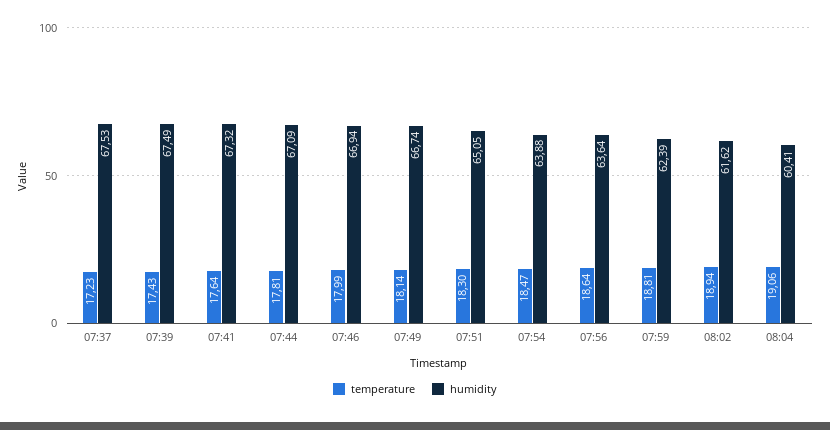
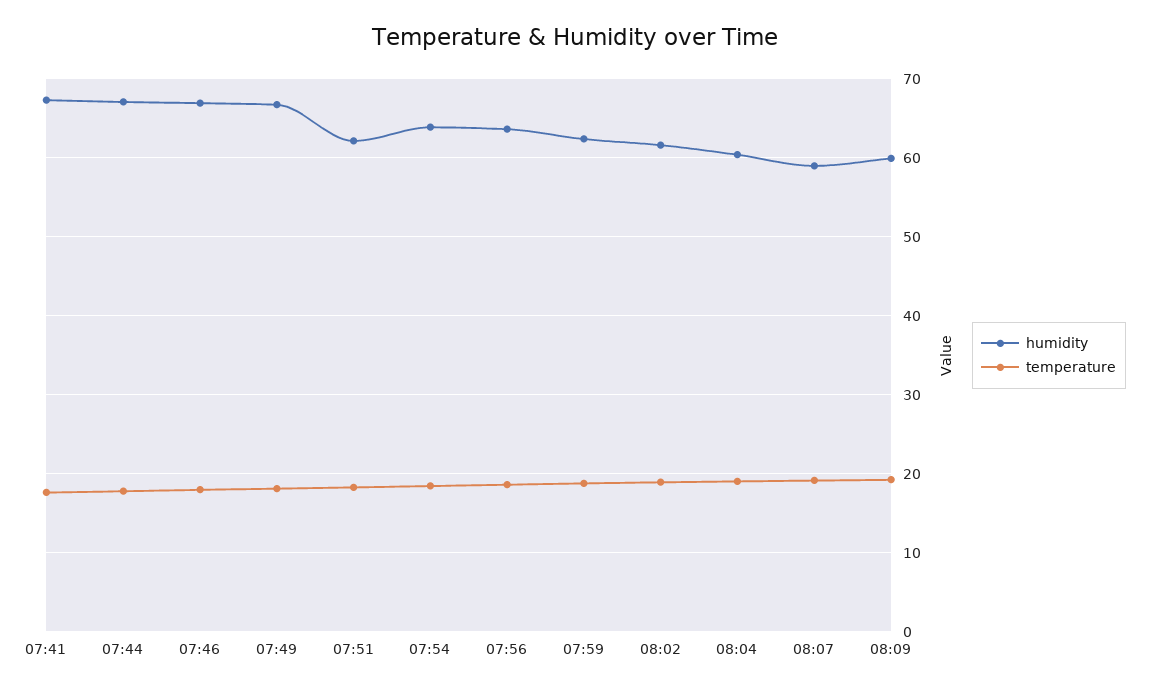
temperature, 07:37: 17.23 -> none
humidity, 07:37: 67.53 -> none
temperature, 07:39: 17.43 -> none
humidity, 07:39: 67.49 -> none
humidity, 07:51: 65.05 -> 62
humidity, 08:07: none -> 59
temperature, 08:07: none -> 19
humidity, 08:09: none -> 60
temperature, 08:09: none -> 19

